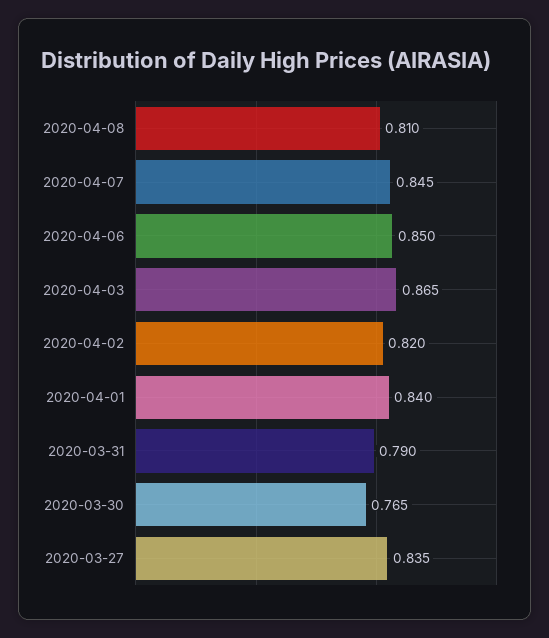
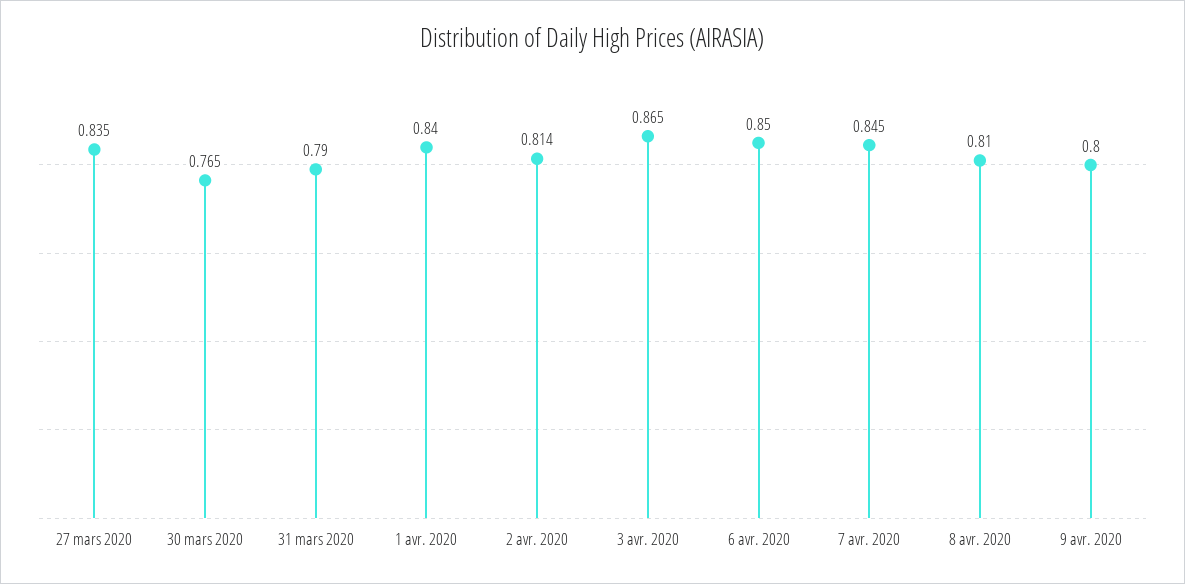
2020-04-02: 0.82 -> 0.814
9 avr. 2020: none -> 0.8

